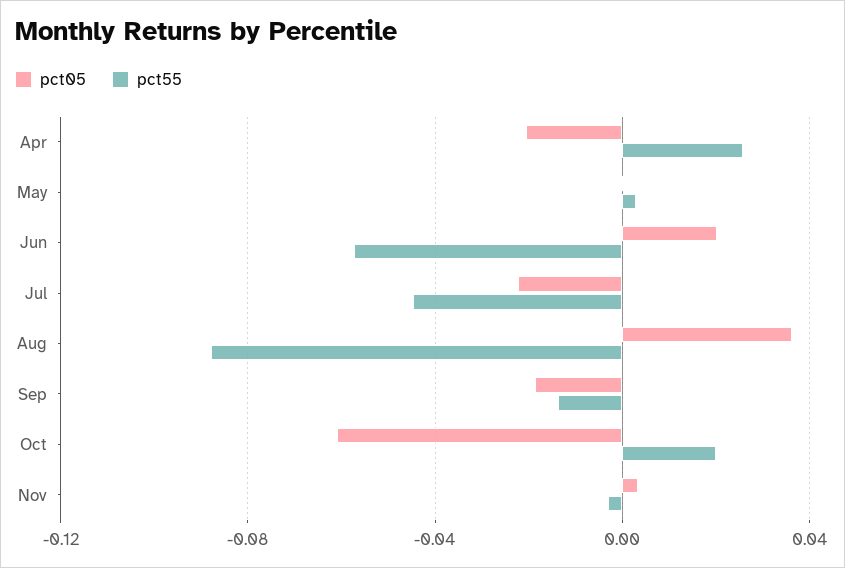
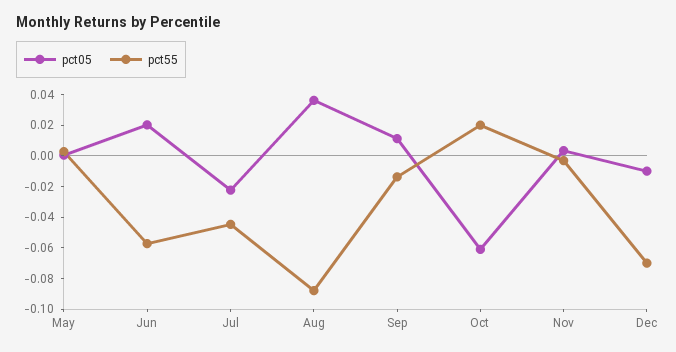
pct05, Apr: -0.02 -> none
pct55, Apr: 0.025 -> none
pct05, Sep: -0.02 -> 0.01
pct05, Dec: none -> -0.01
pct55, Dec: none -> -0.07

